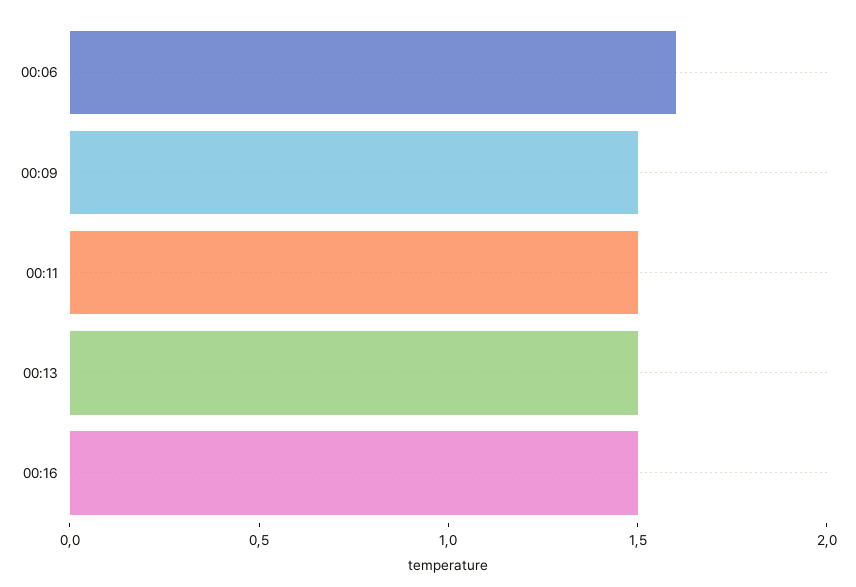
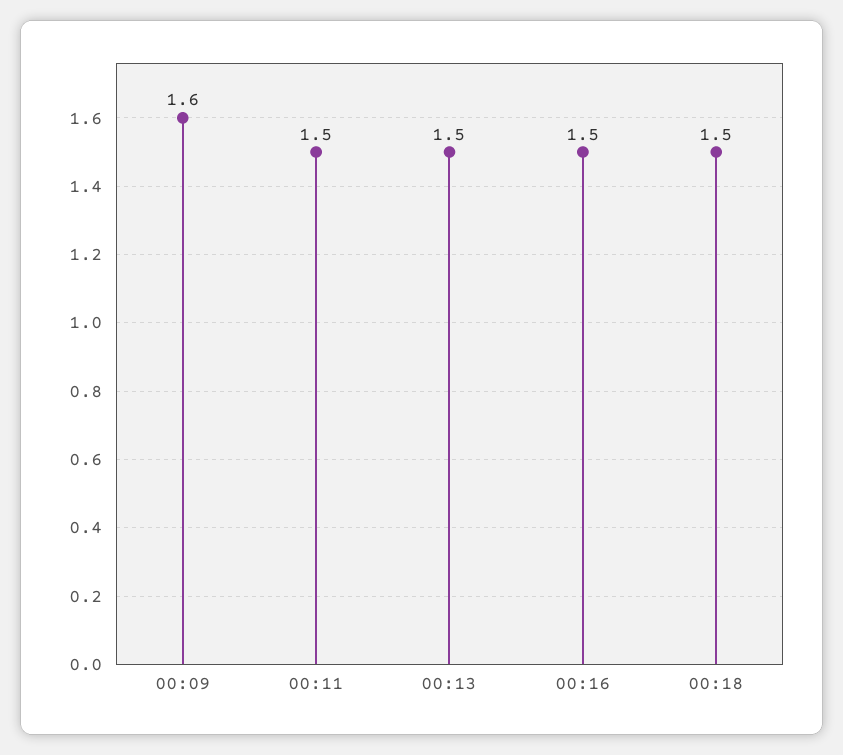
00:06: 1.6 -> none
00:09: 1.5 -> 1.6
00:18: none -> 1.5

